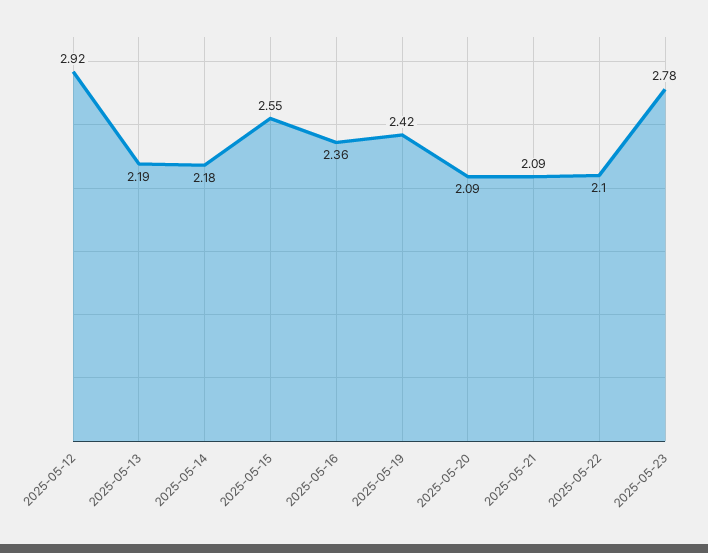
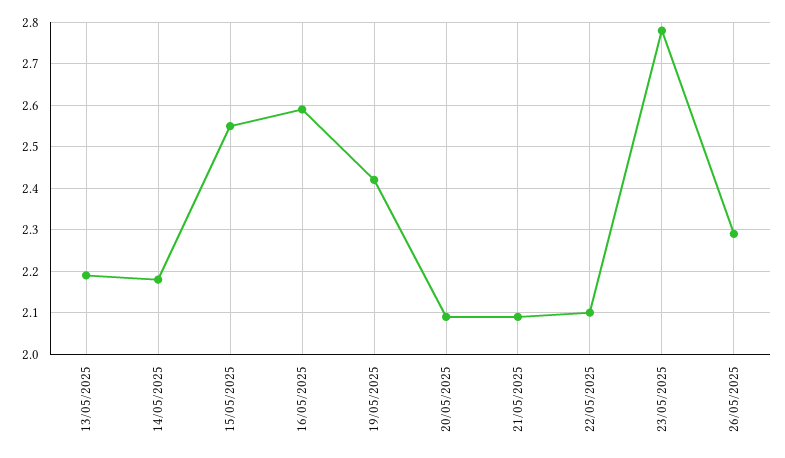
2025-05-12: 2.92 -> none
2025-05-16: 2.36 -> 2.6
26/05/2025: none -> 2.3

